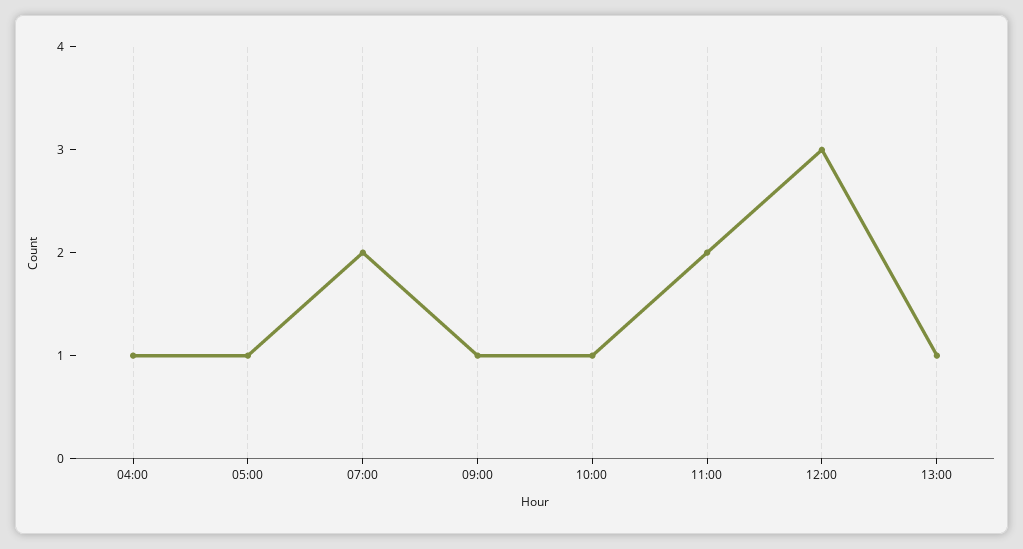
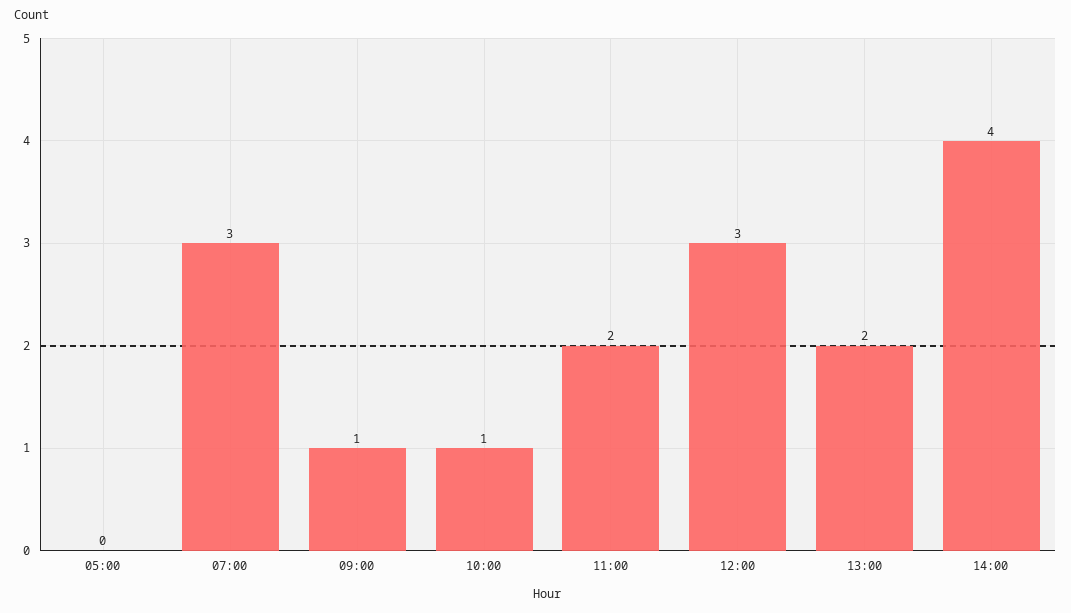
04:00: 1 -> none
05:00: 1 -> 0
07:00: 2 -> 3
13:00: 1 -> 2
14:00: none -> 4

